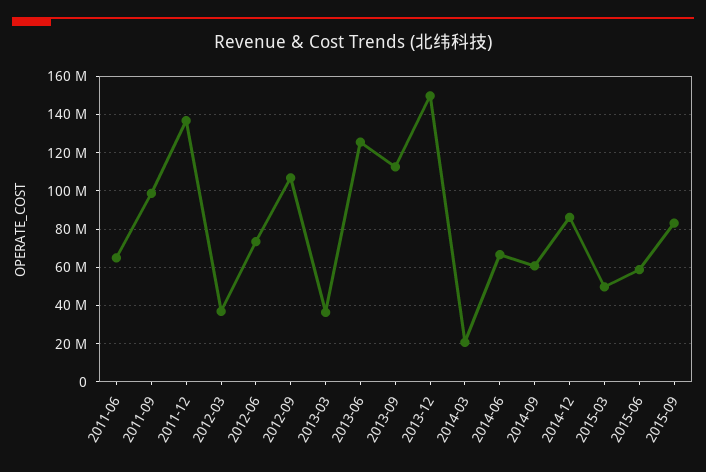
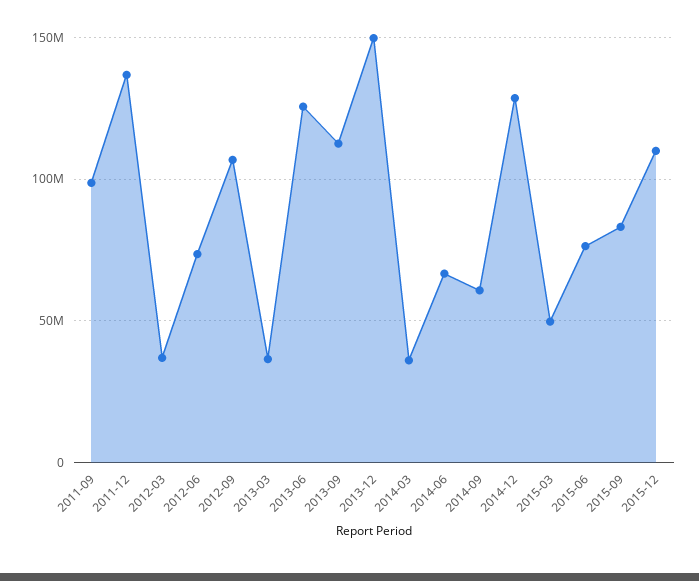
2011-06: 65000000 -> none
2014-03: 20000000 -> 35000000
2014-12: 85000000 -> 130000000
2015-06: 60000000 -> 75000000
2015-12: none -> 110000000

